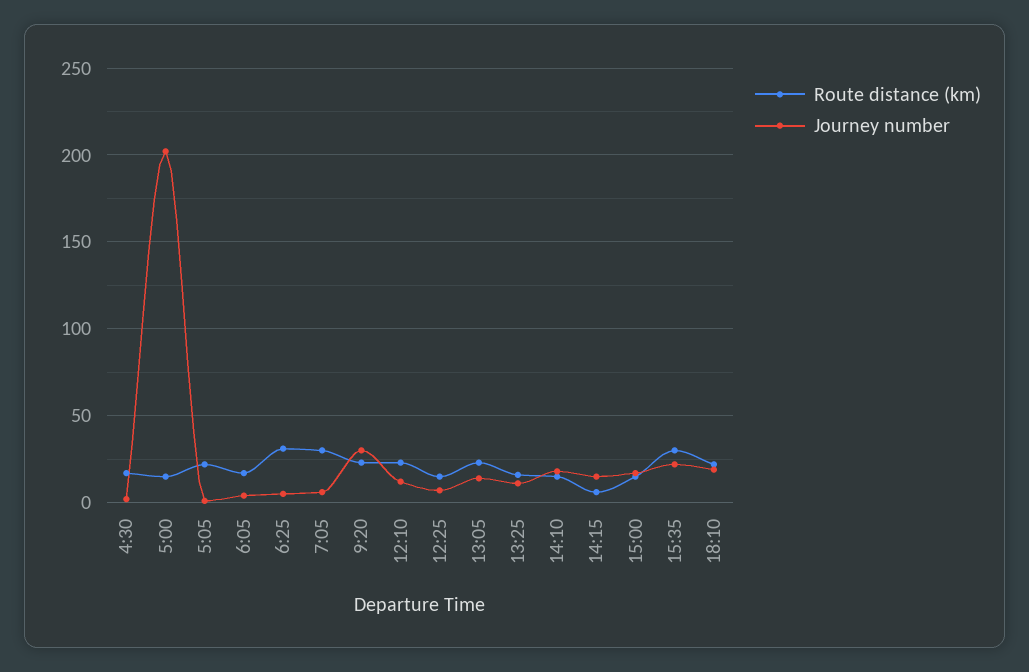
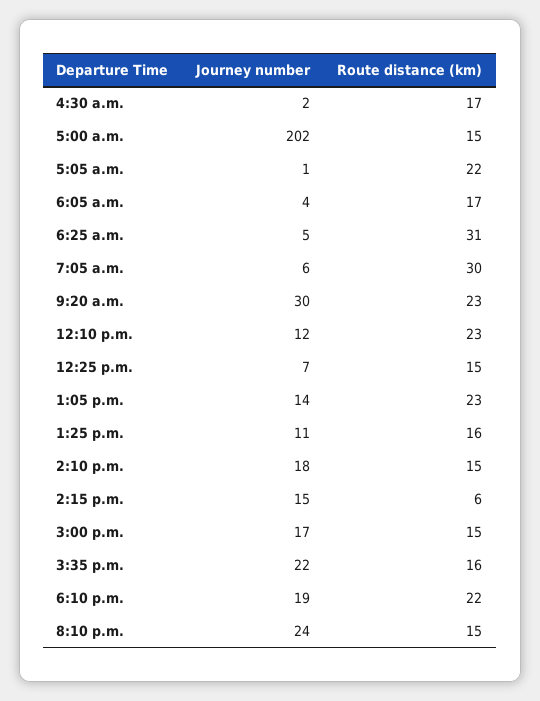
Route distance (km), 15:35: 30 -> 16
Journey number, 8:10 p.m.: none -> 24
Route distance (km), 8:10 p.m.: none -> 15

